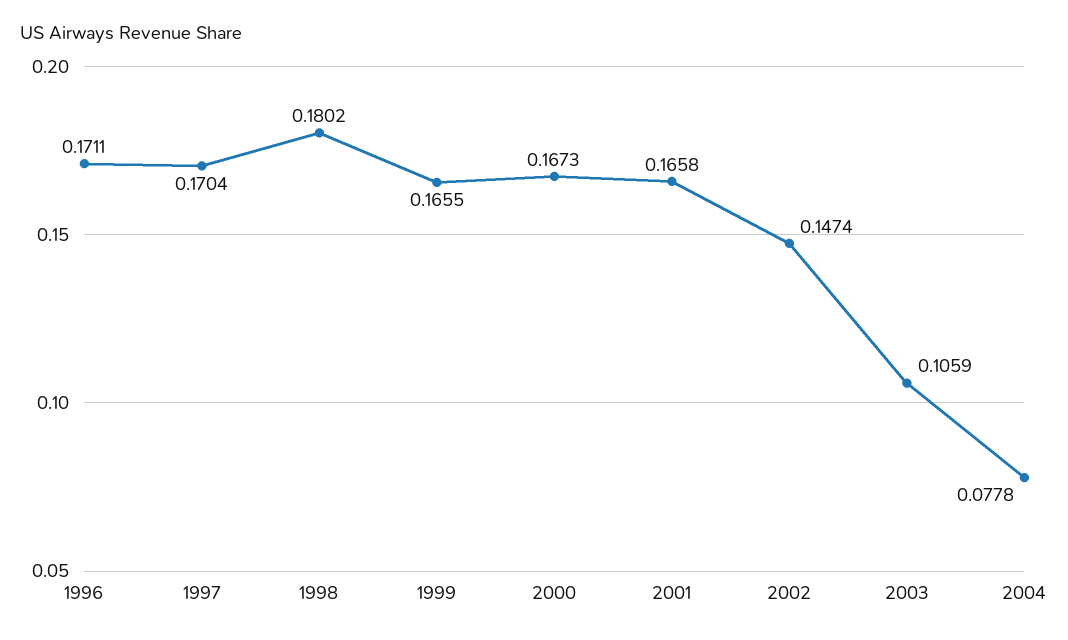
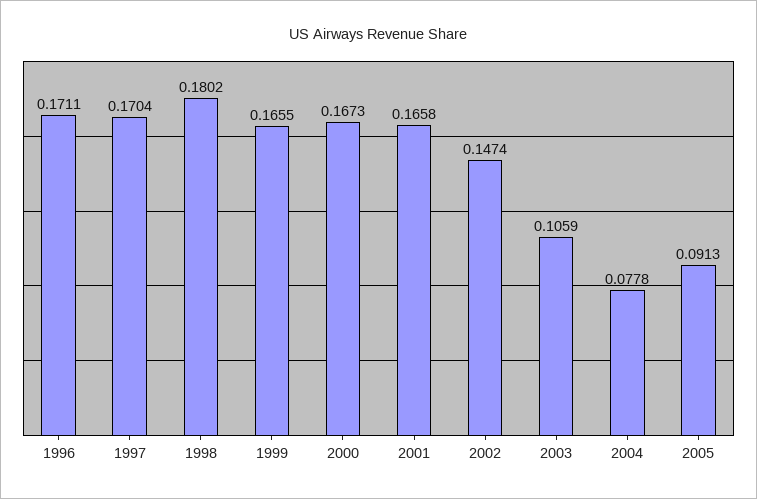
2005: none -> 0.0913

